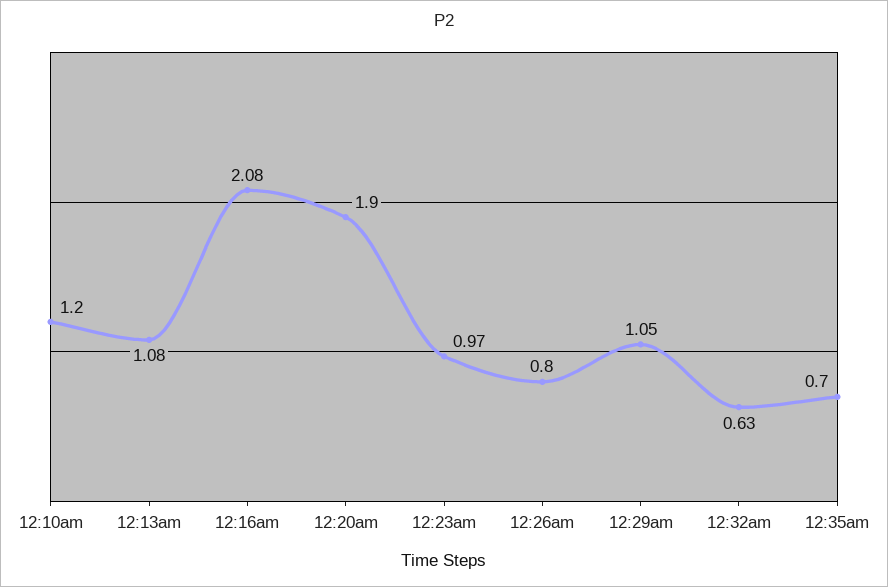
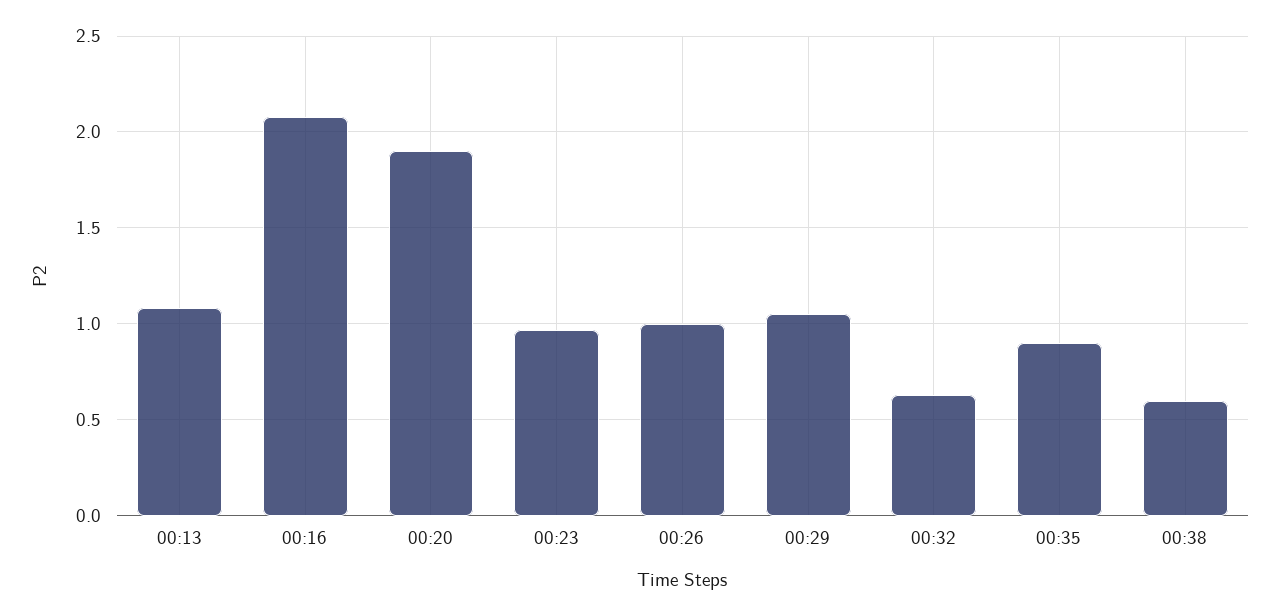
12:10am: 1.2 -> none
12:26am: 0.8 -> 1
12:35am: 0.7 -> 0.9
00:38: none -> 0.6

